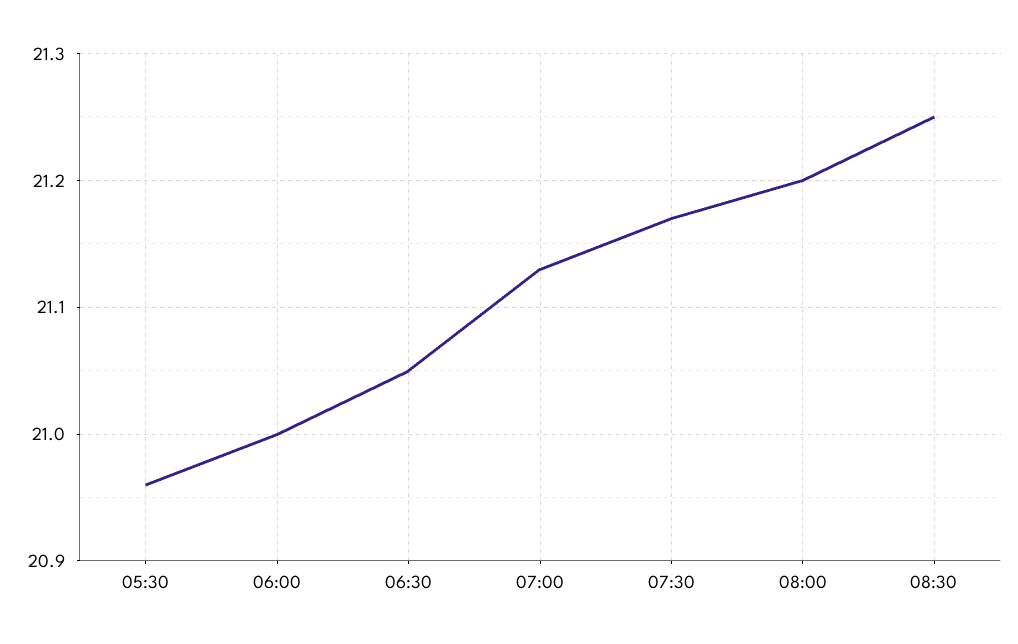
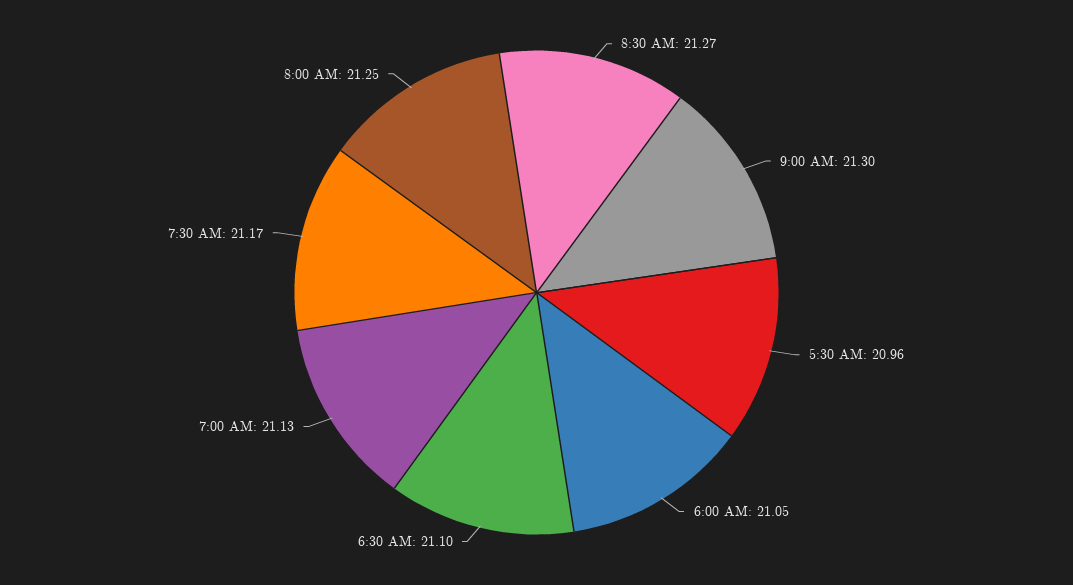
06:00: 21 -> 21.05
06:30: 21.05 -> 21.1
08:00: 21.2 -> 21.25
08:30: 21.25 -> 21.27
9:00 AM: none -> 21.3

